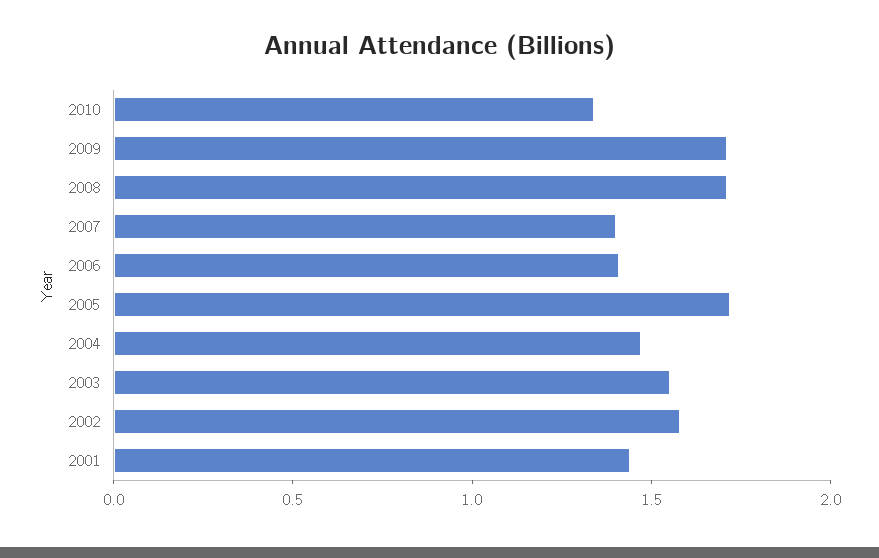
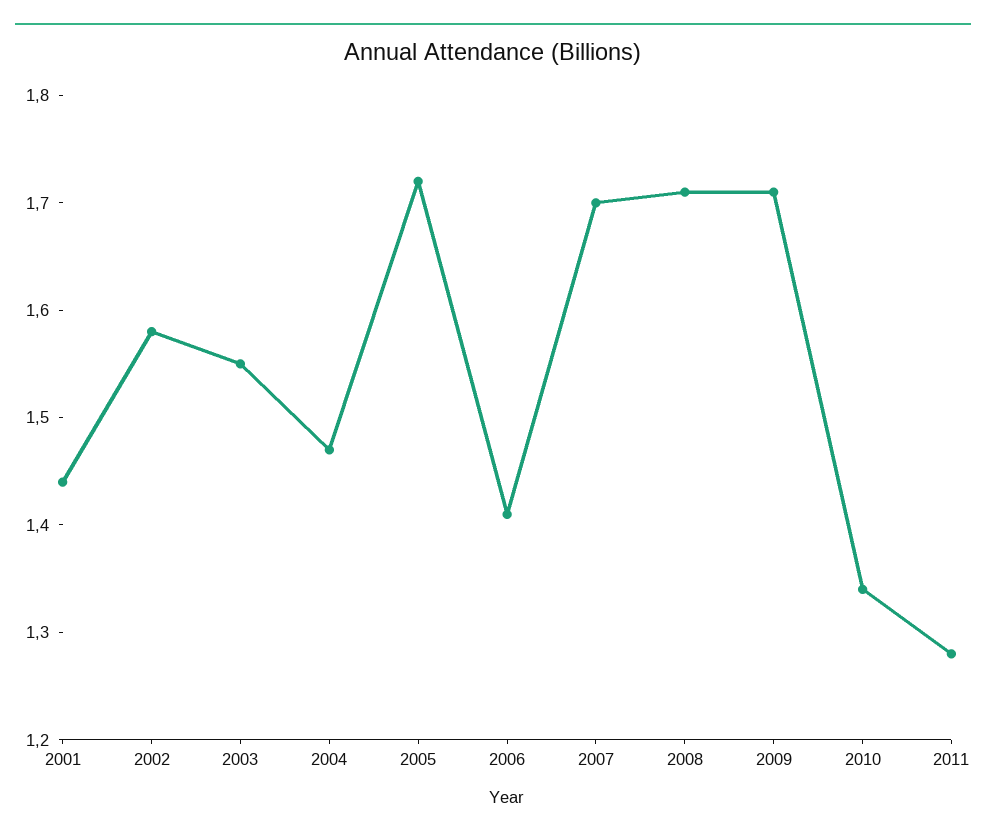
2007: 1.4 -> 1.7
2011: none -> 1.28

